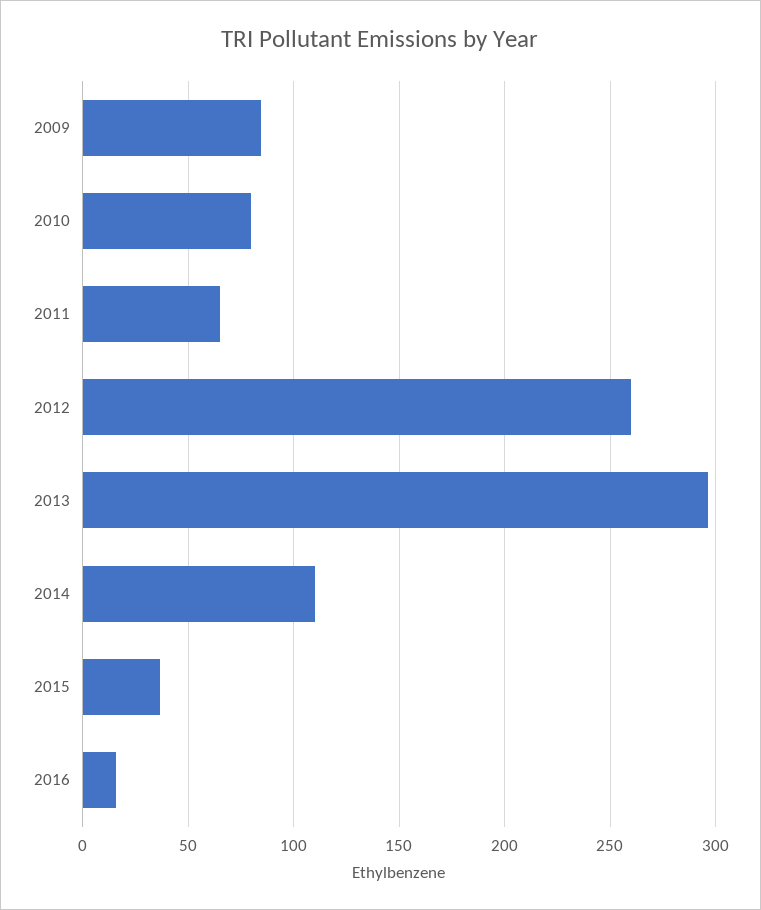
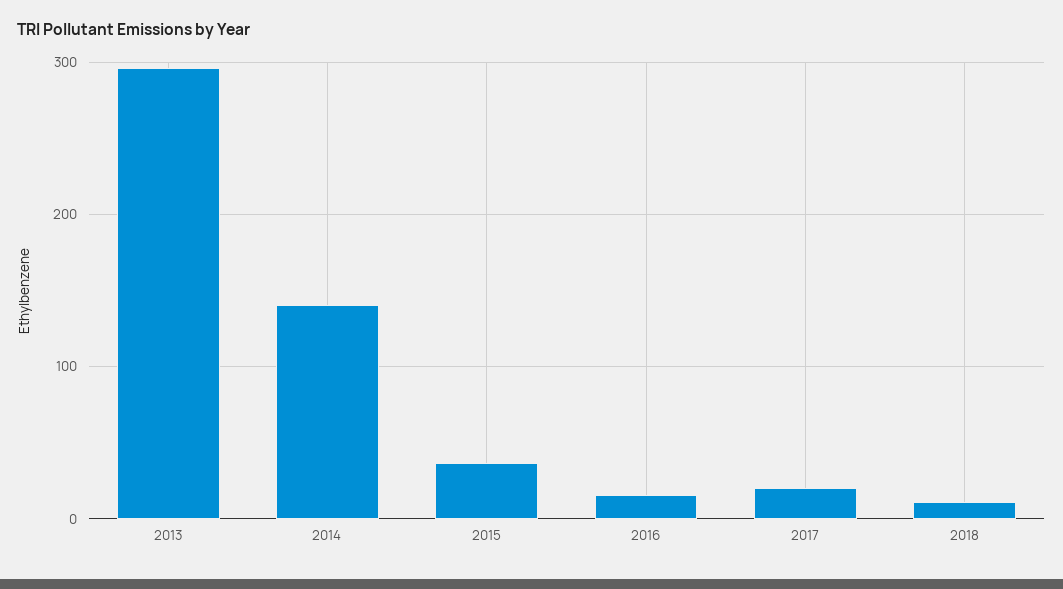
2009: 85 -> none
2010: 80 -> none
2011: 65 -> none
2012: 260 -> none
2014: 110 -> 140
2017: none -> 20
2018: none -> 10

